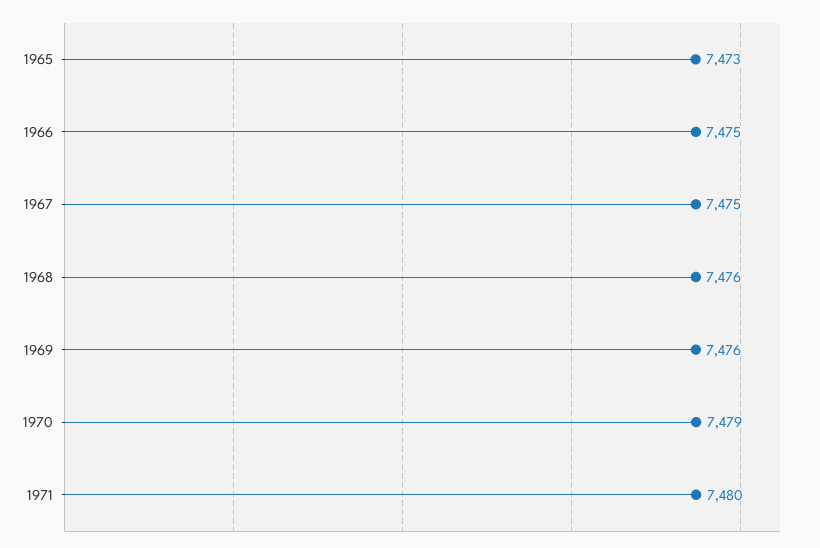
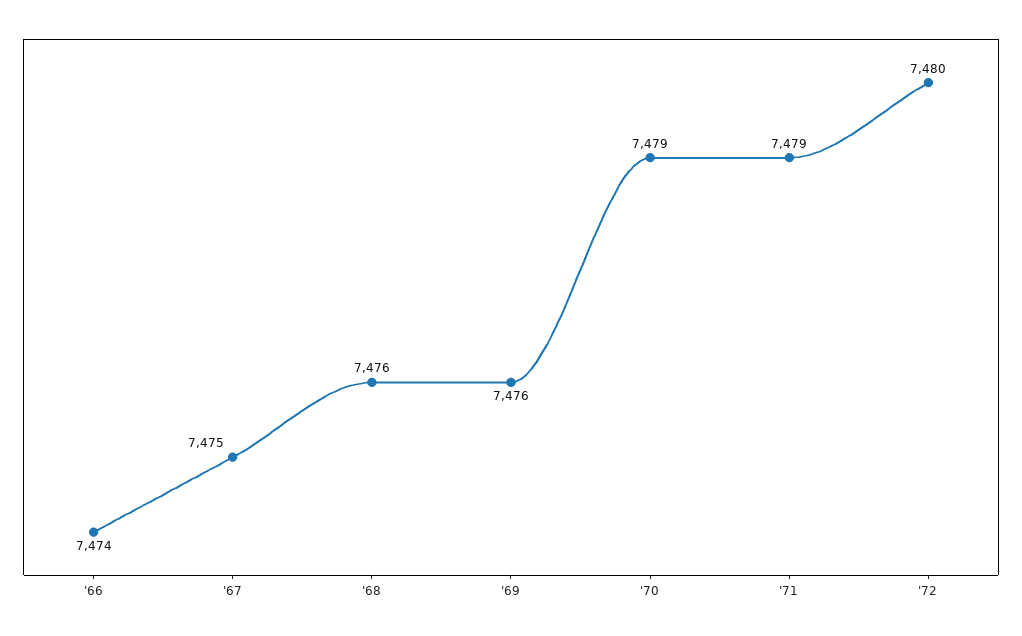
1965: 7473 -> none
1966: 7475 -> 7474
1971: 7480 -> 7479
'72: none -> 7480

